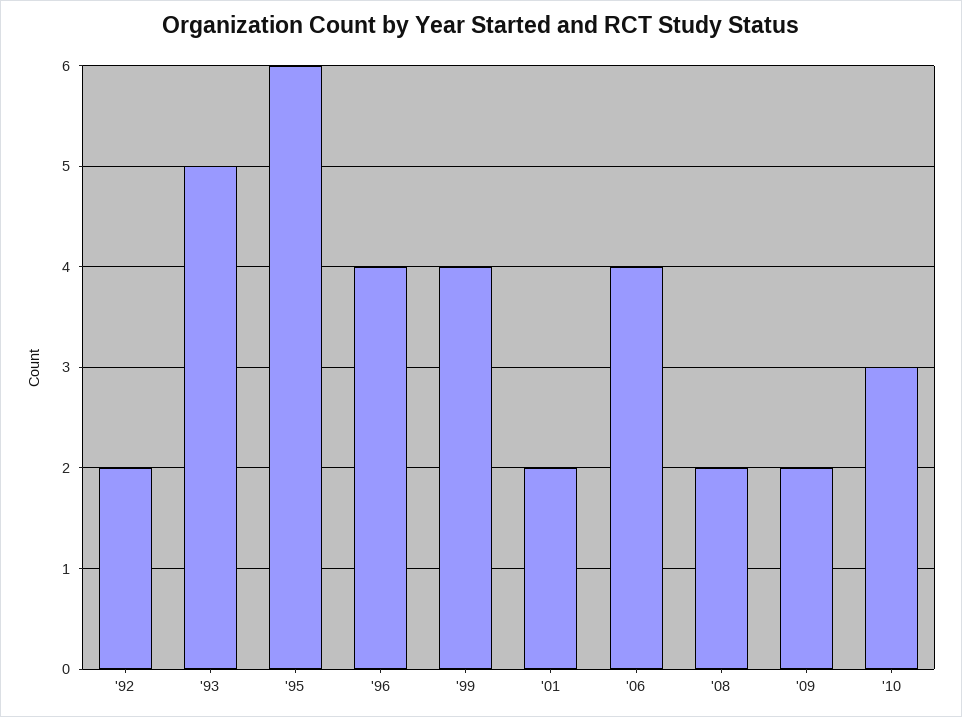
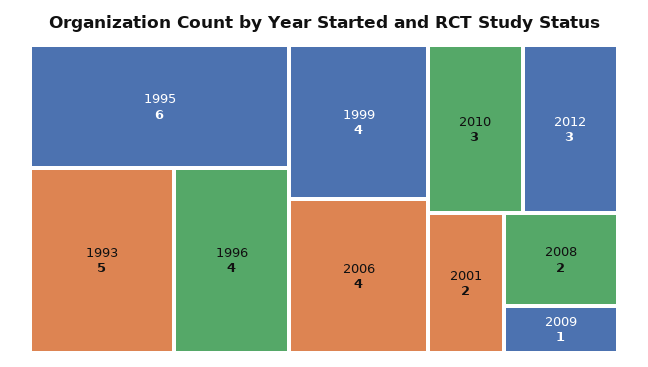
'92: 2 -> none
'09: 2 -> 1
2012: none -> 3

